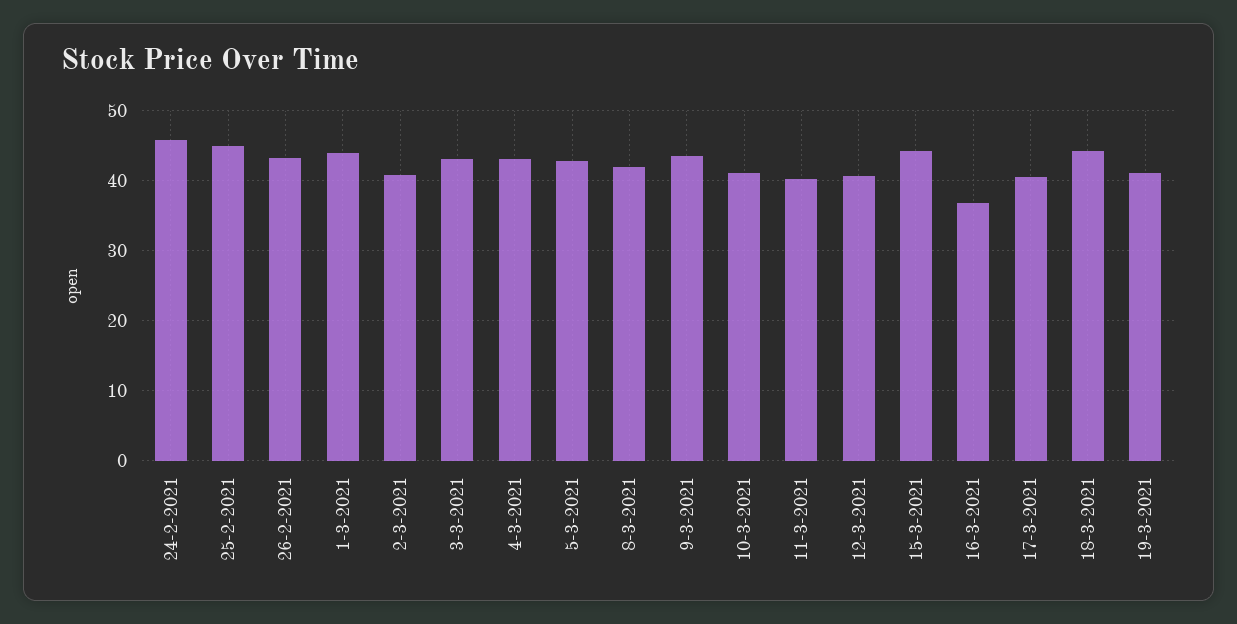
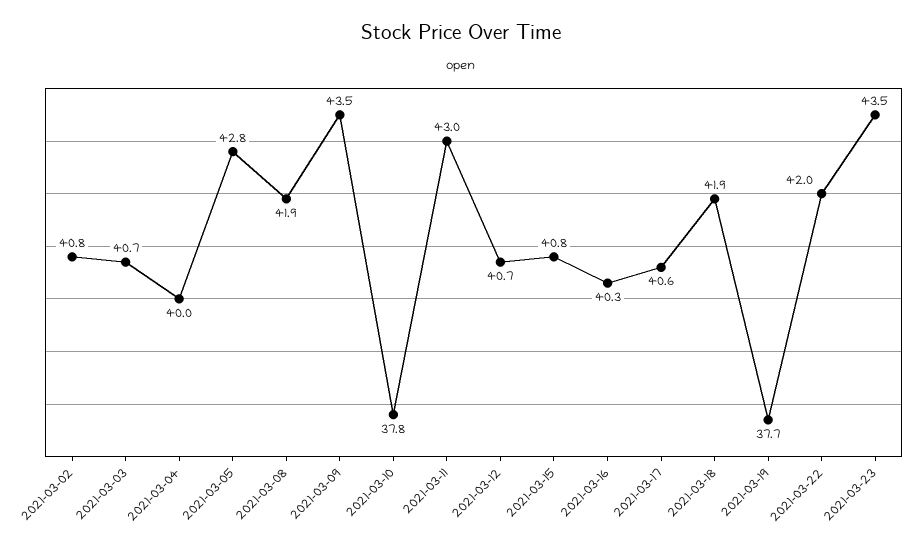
24-2-2021: 46 -> none
25-2-2021: 45 -> none
26-2-2021: 43 -> none
1-3-2021: 44 -> none
3-3-2021: 43 -> 40.7
4-3-2021: 43 -> 40
10-3-2021: 41 -> 37.8
11-3-2021: 40 -> 43
15-3-2021: 44 -> 40.8
16-3-2021: 37 -> 40.3
18-3-2021: 44 -> 41.9
19-3-2021: 41 -> 37.7
2021-03-22: none -> 42
2021-03-23: none -> 43.5

